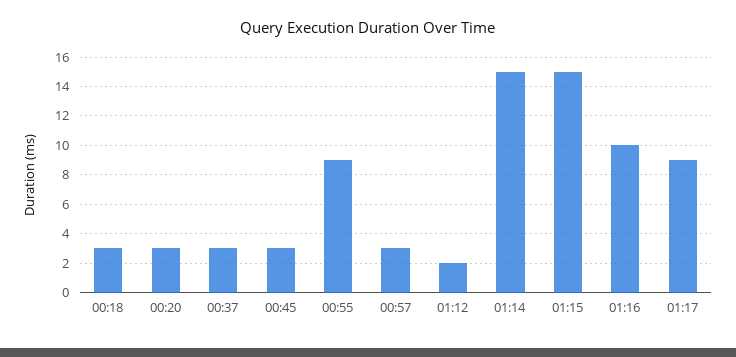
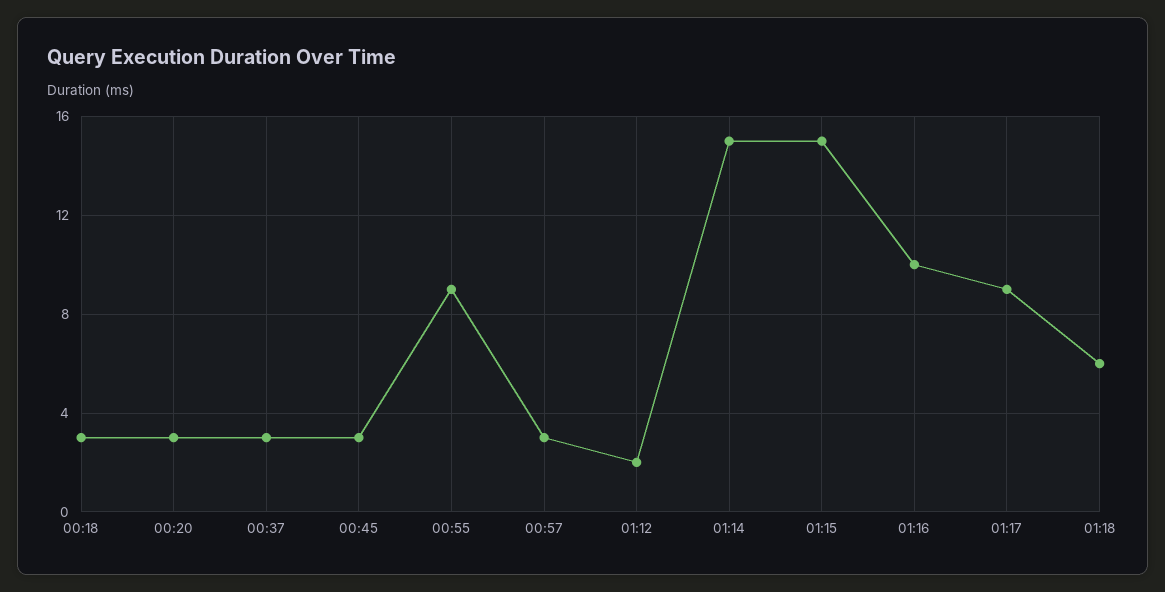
01:18: none -> 6

